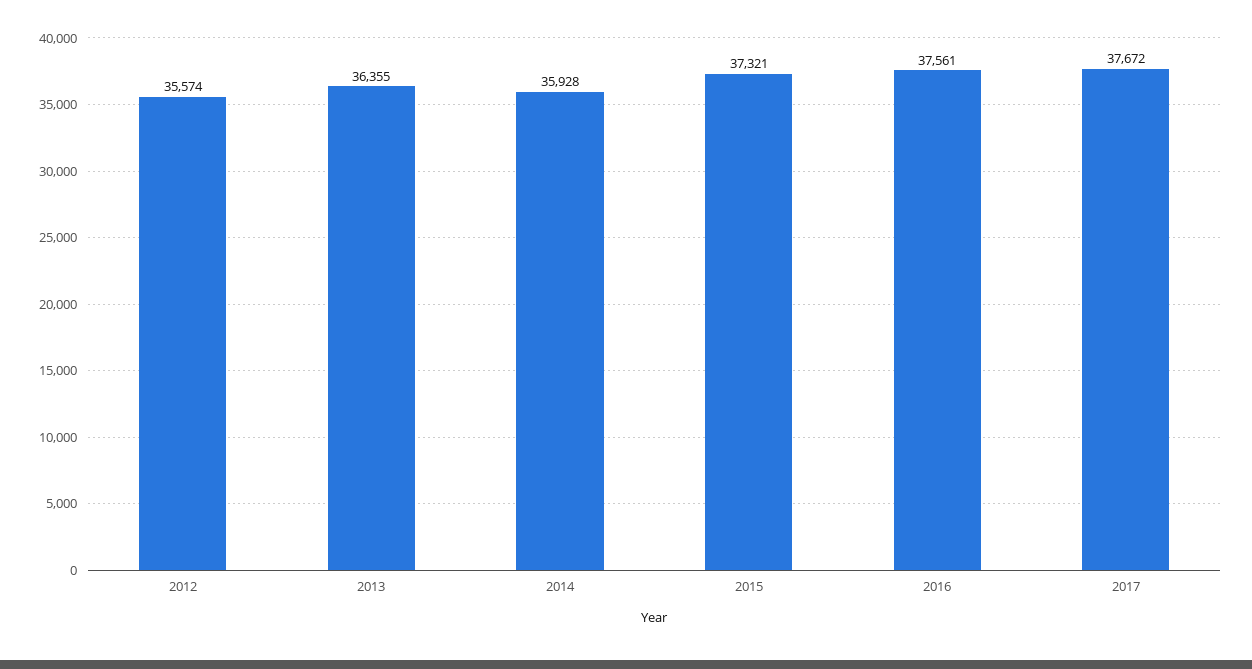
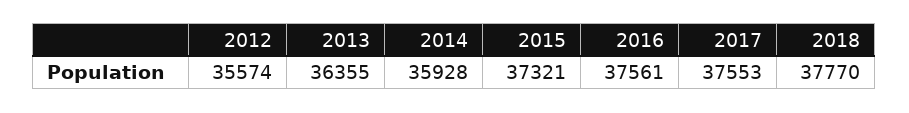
2017: 37672 -> 37553
2018: none -> 37770

